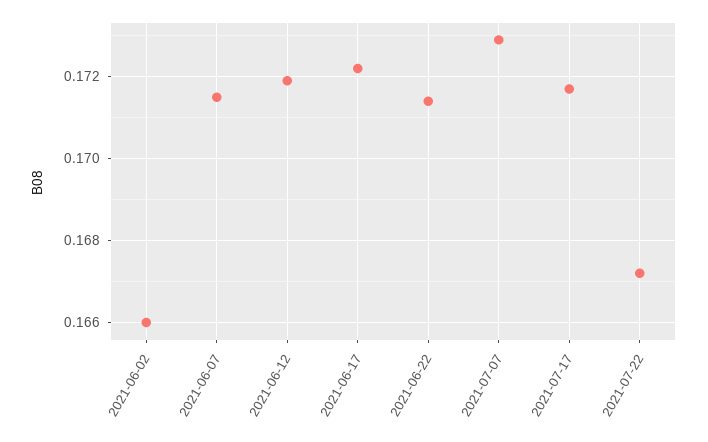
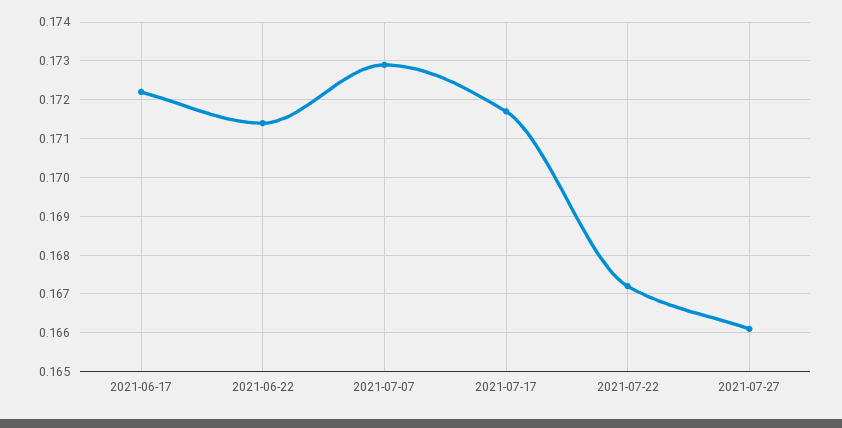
2021-06-02: 0.166 -> none
2021-06-07: 0.1715 -> none
2021-06-12: 0.172 -> none
2021-07-27: none -> 0.166

